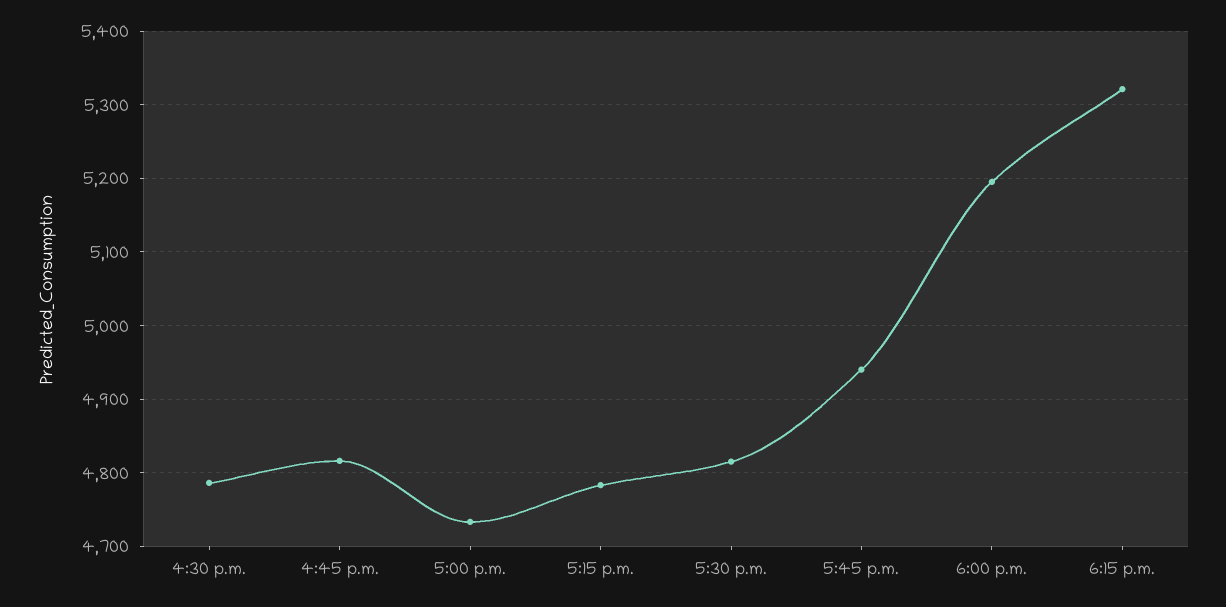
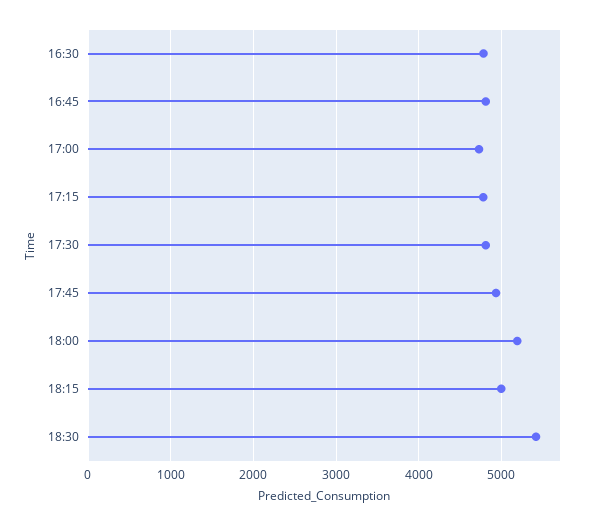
6:15 p.m.: 5320 -> 5000
18:30: none -> 5400

